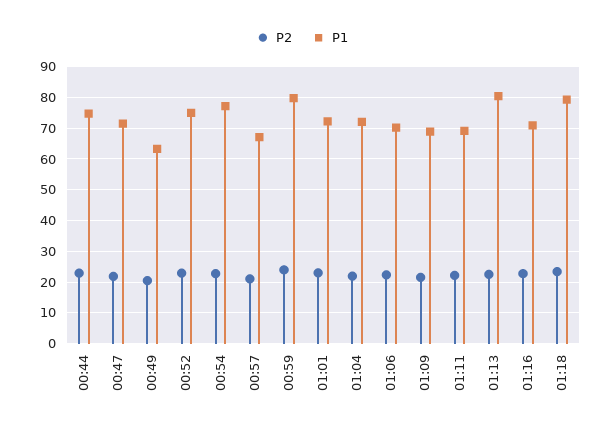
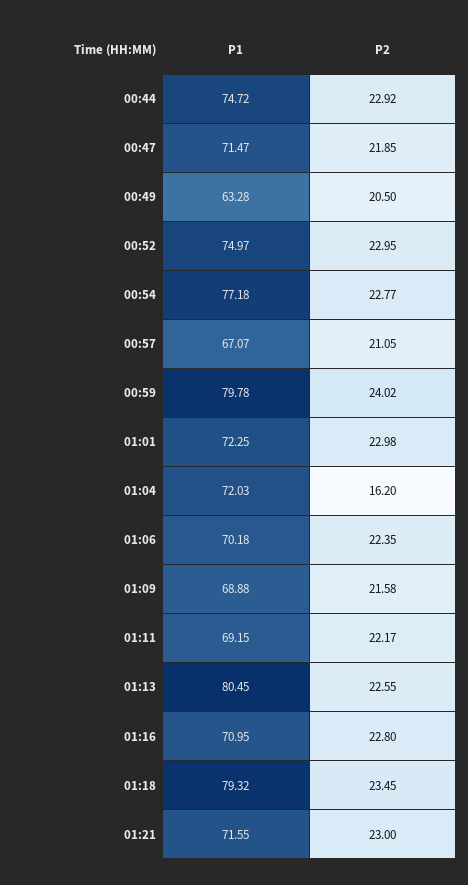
P2, 01:04: 22 -> 16.2
P1, 01:21: none -> 71.55
P2, 01:21: none -> 23

